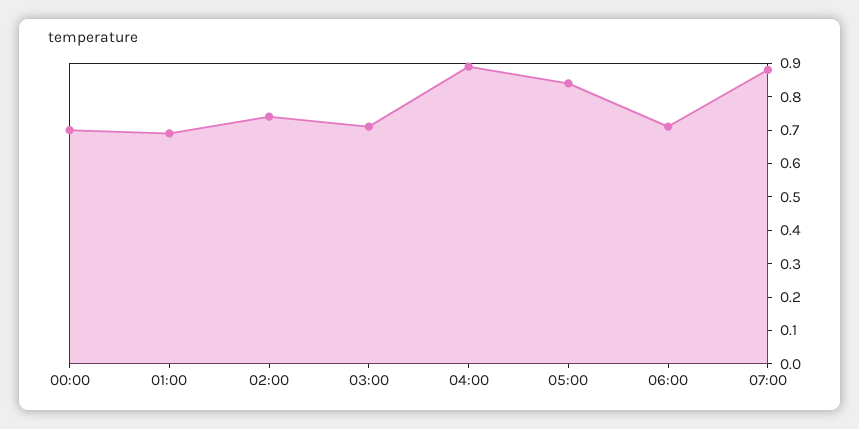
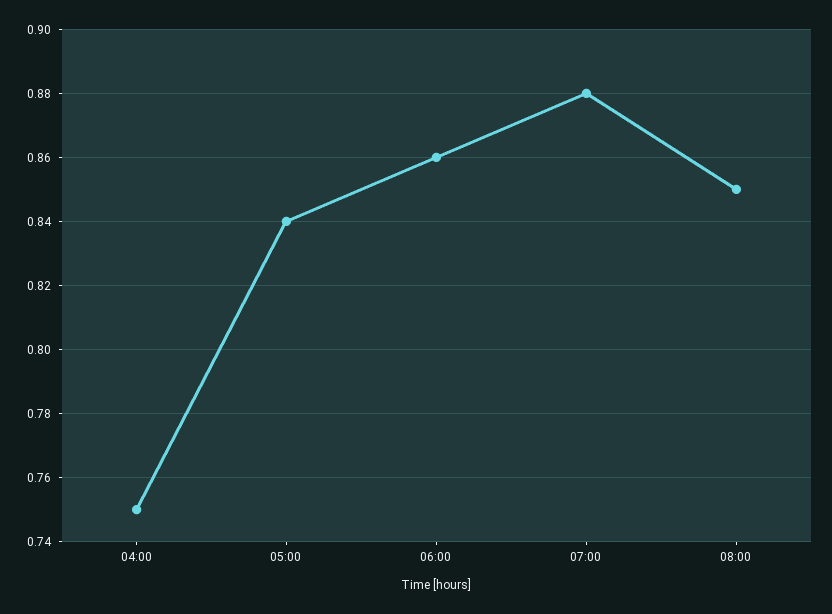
00:00: 0.7 -> none
01:00: 0.7 -> none
02:00: 0.75 -> none
03:00: 0.7 -> none
04:00: 0.9 -> 0.75
06:00: 0.7 -> 0.86
08:00: none -> 0.85

